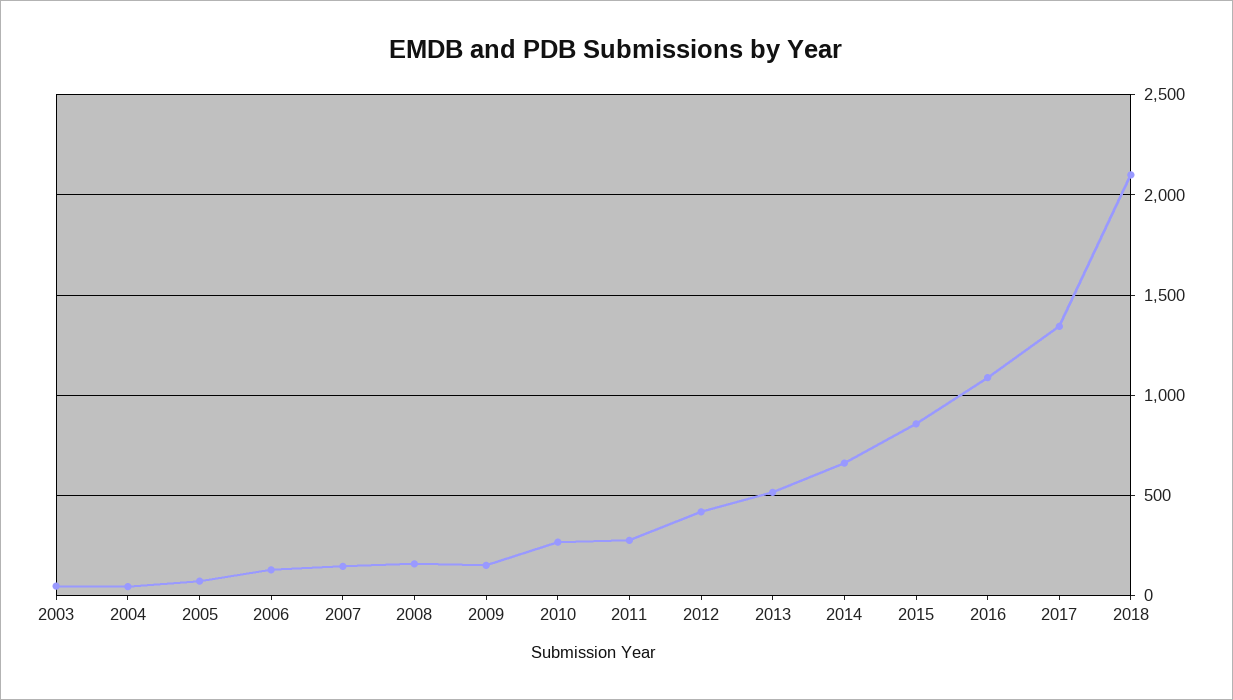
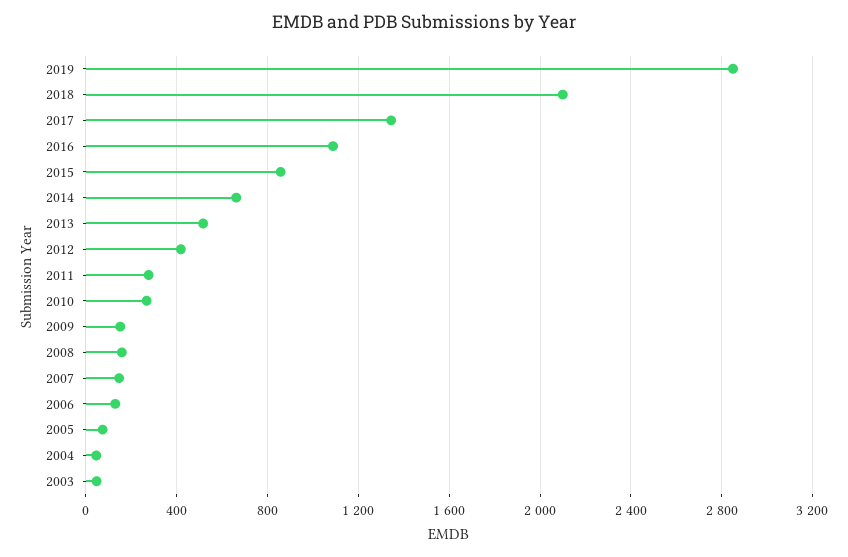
2019: none -> 2850

